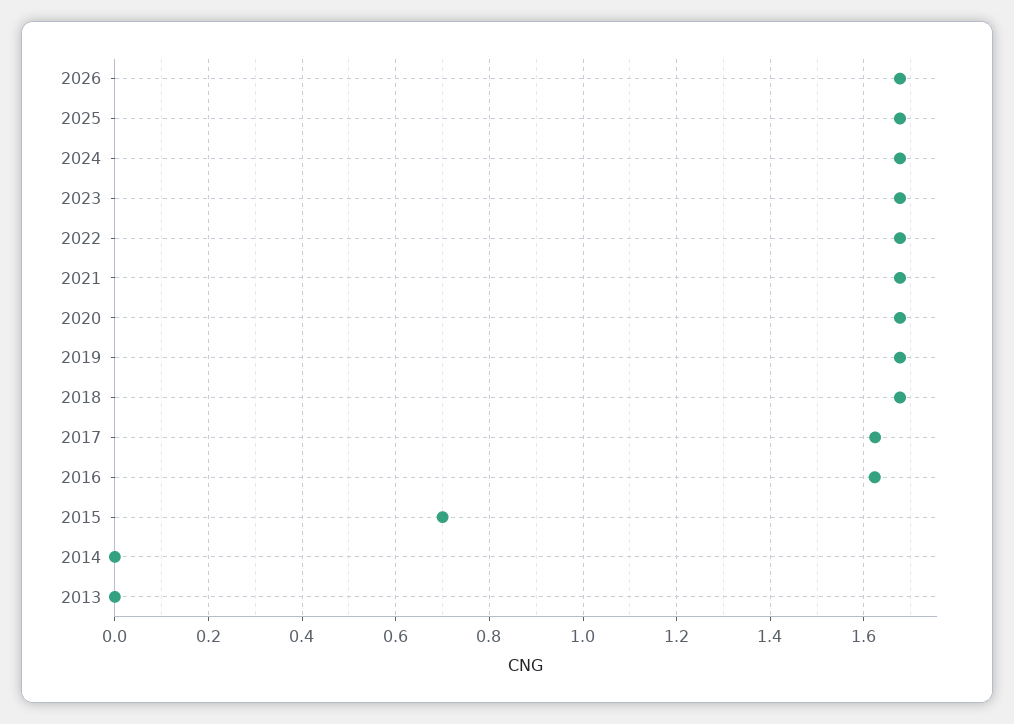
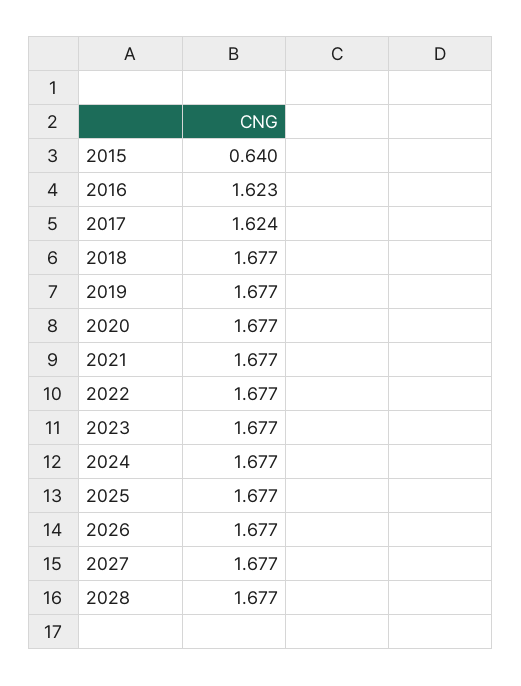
2015: 0.7 -> 0.64
2014: 0 -> none
2013: 0 -> none
2027: none -> 1.677
2028: none -> 1.677

